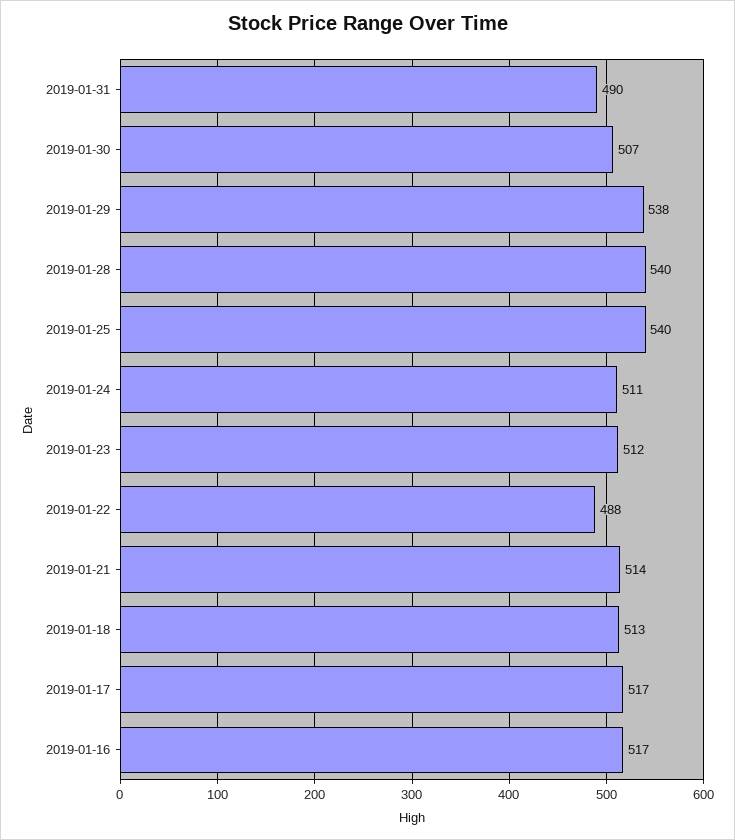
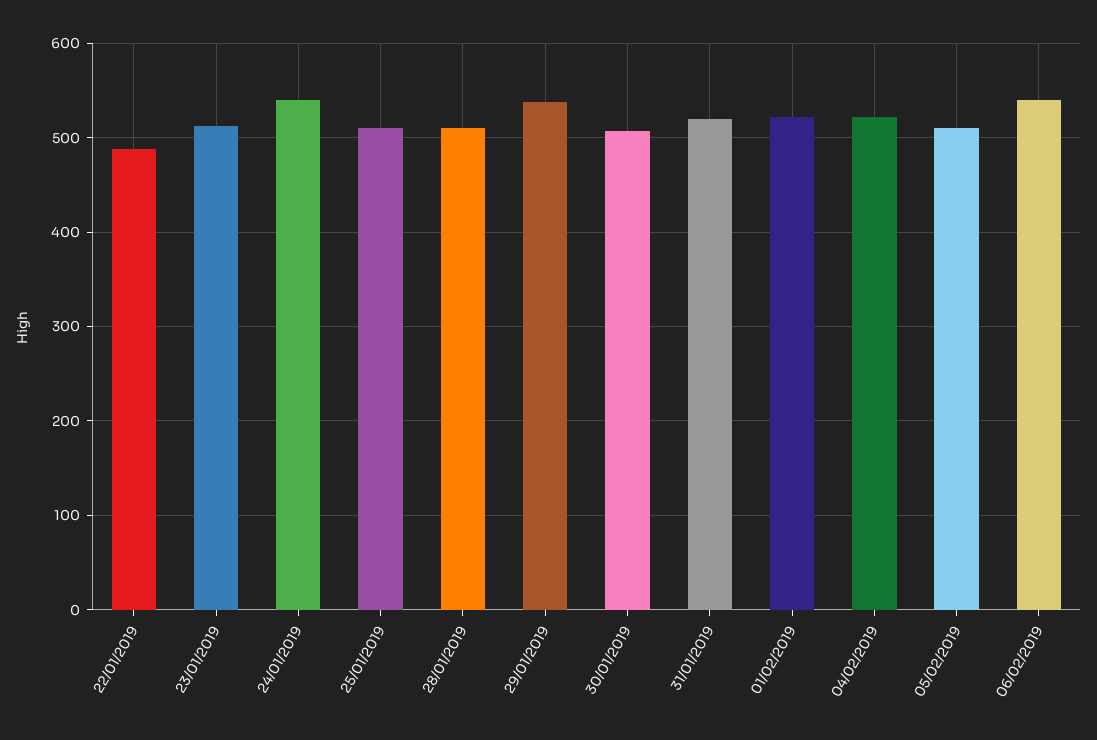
2019-01-31: 490 -> 520
2019-01-28: 540 -> 510
2019-01-25: 540 -> 510
2019-01-24: 511 -> 540
2019-01-21: 514 -> none
2019-01-18: 513 -> none
2019-01-17: 517 -> none
2019-01-16: 517 -> none
01/02/2019: none -> 520
04/02/2019: none -> 520
05/02/2019: none -> 510
06/02/2019: none -> 540

